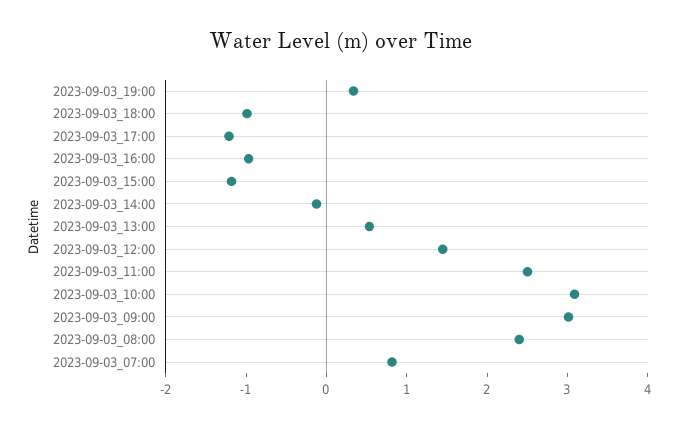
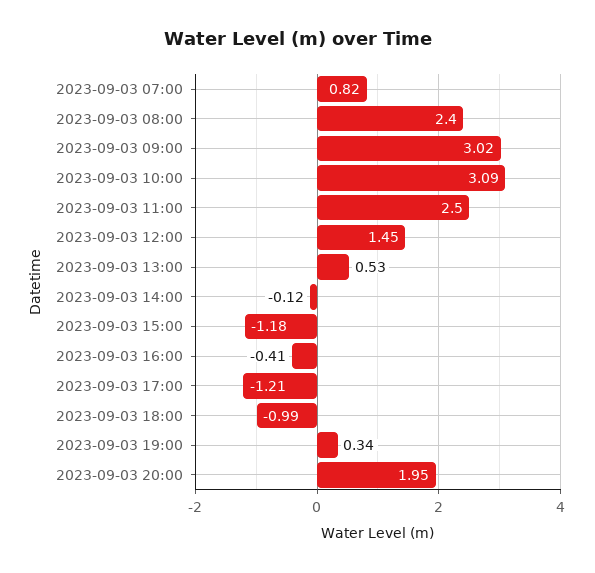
2023-09-03_16:00: -1 -> -0.41
2023-09-03 20:00: none -> 1.95

